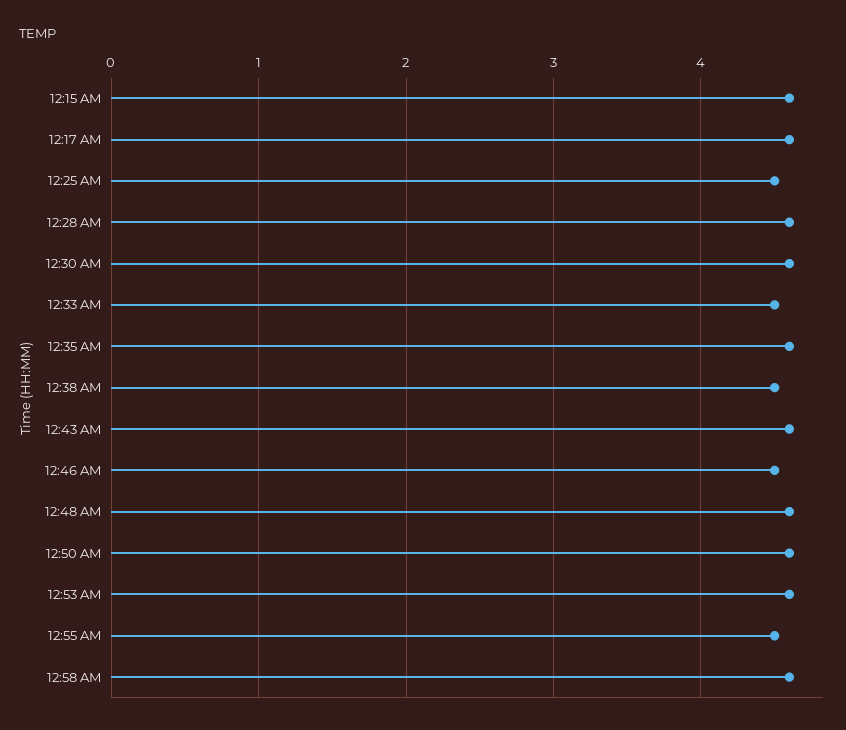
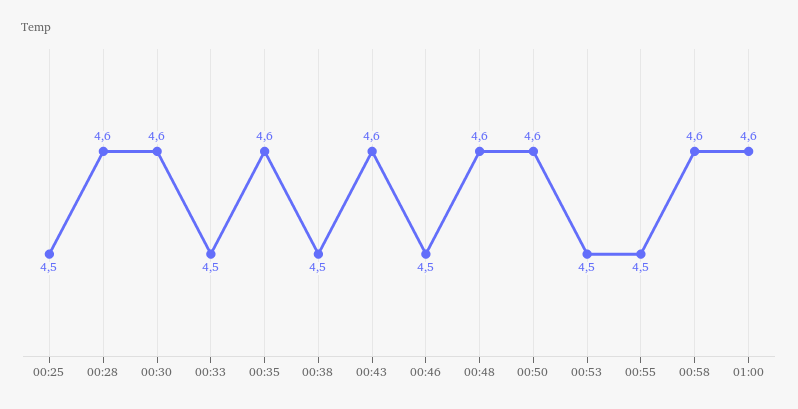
12:15 AM: 4.6 -> none
12:17 AM: 4.6 -> none
12:53 AM: 4.6 -> 4.5
01:00: none -> 4.6

